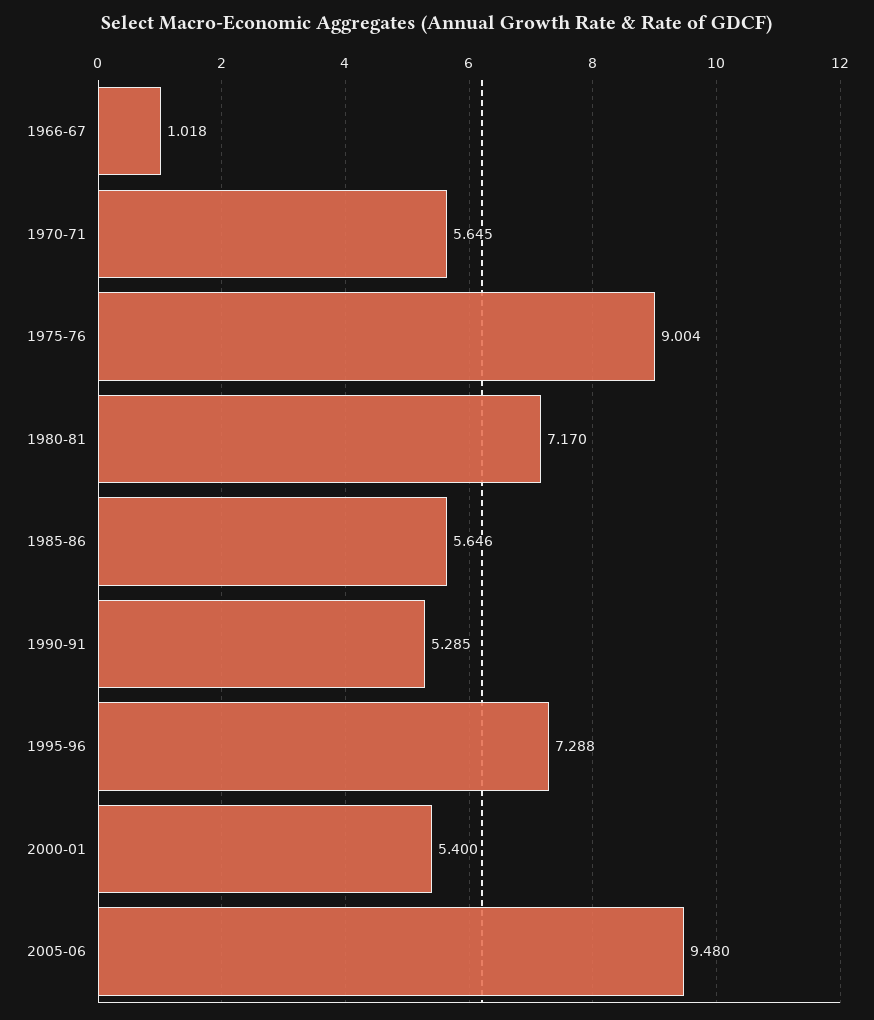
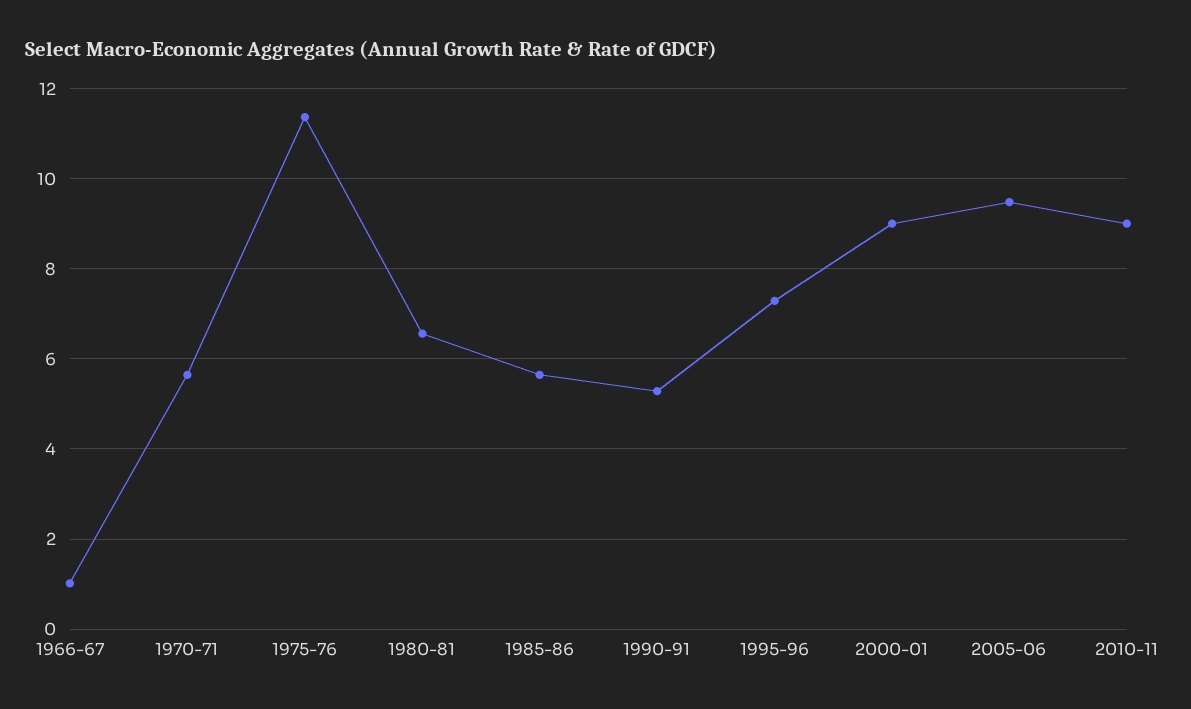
1975-76: 9.004 -> 11.4
1980-81: 7.17 -> 6.6
2000-01: 5.4 -> 9
2010-11: none -> 9

